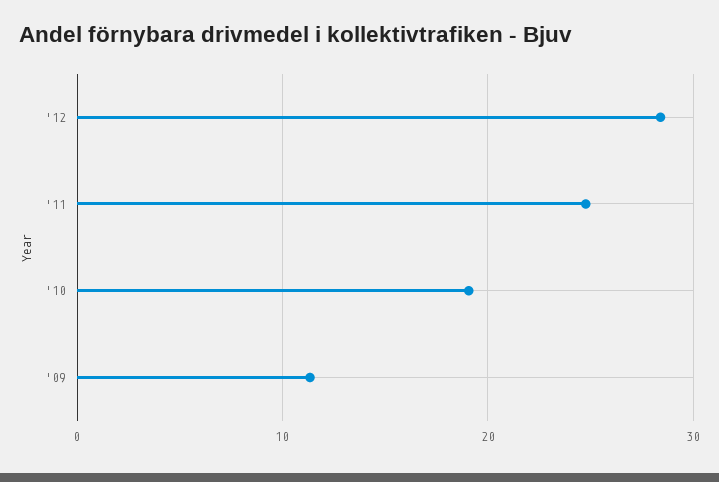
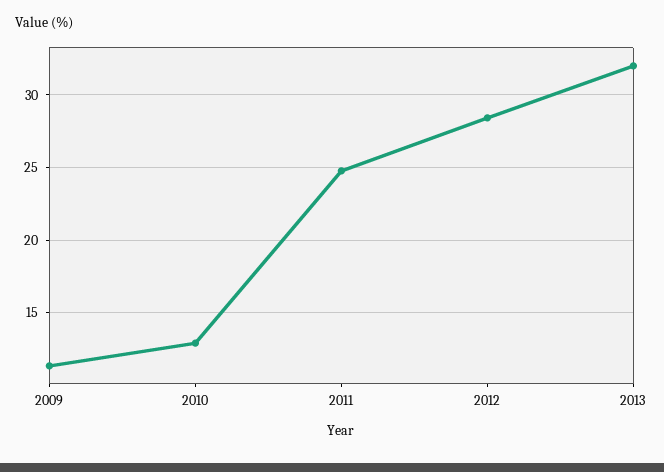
'10: 19 -> 13
2013: none -> 32

